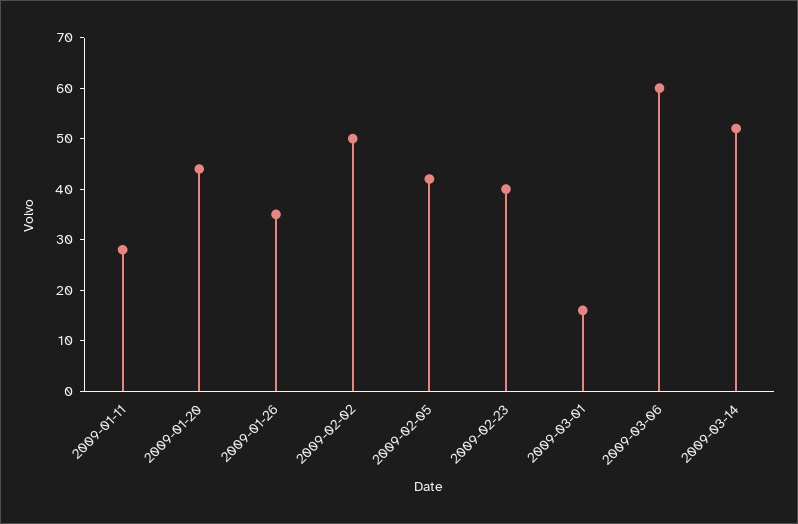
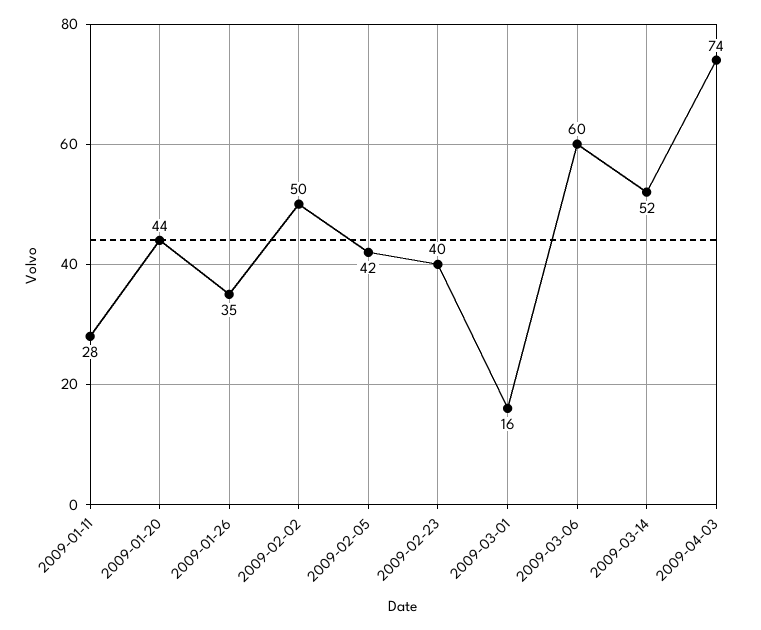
2009-04-03: none -> 74

